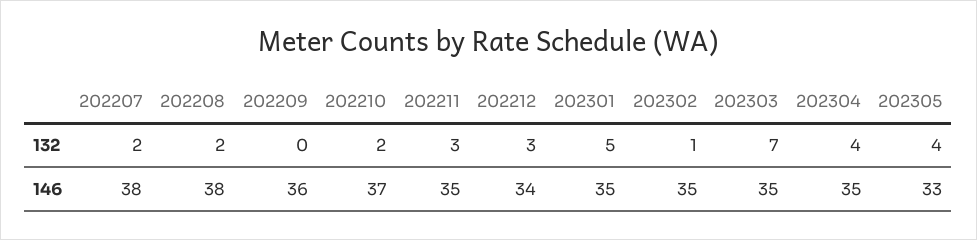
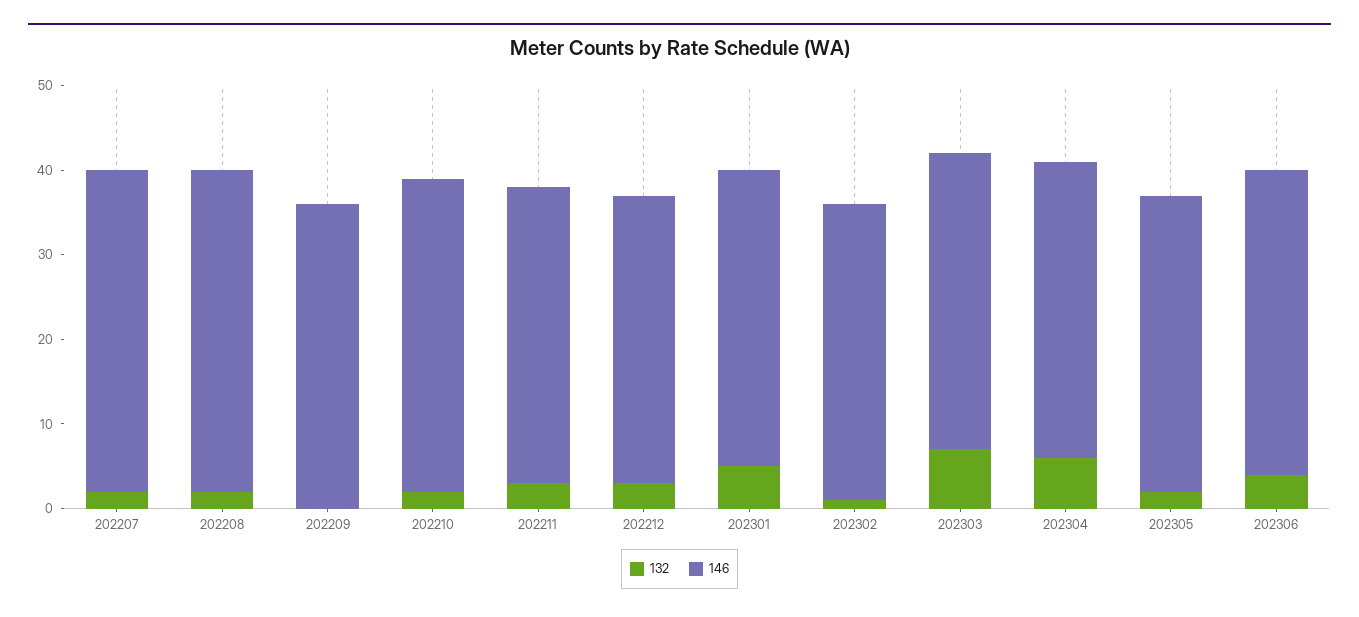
132, 202304: 4 -> 6
132, 202305: 4 -> 2
146, 202305: 33 -> 35
132, 202306: none -> 4
146, 202306: none -> 36

